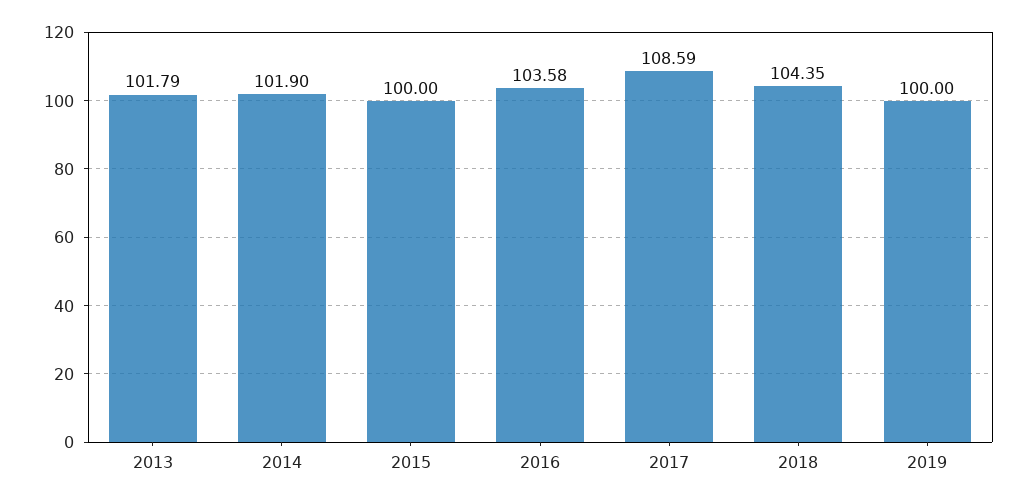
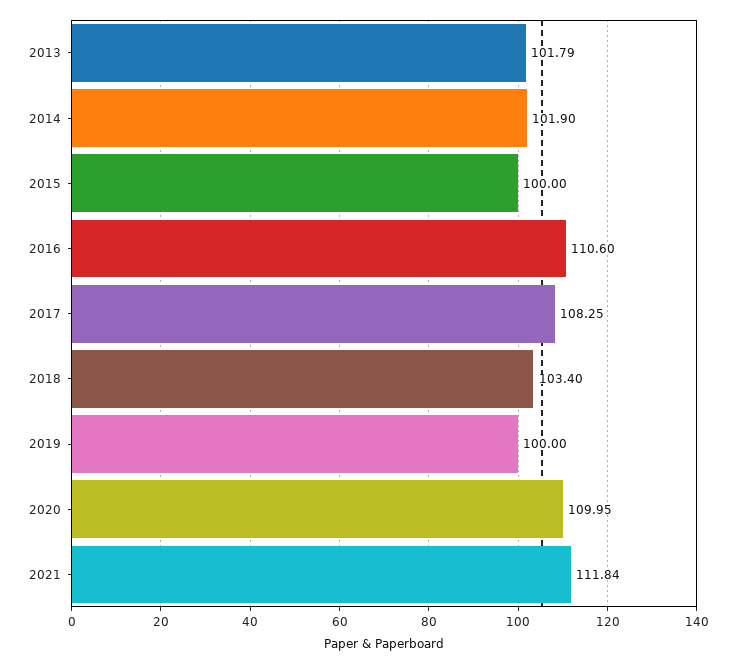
2016: 103.58 -> 110.6
2017: 108.59 -> 108.25
2018: 104.35 -> 103.4
2020: none -> 109.95
2021: none -> 111.84

